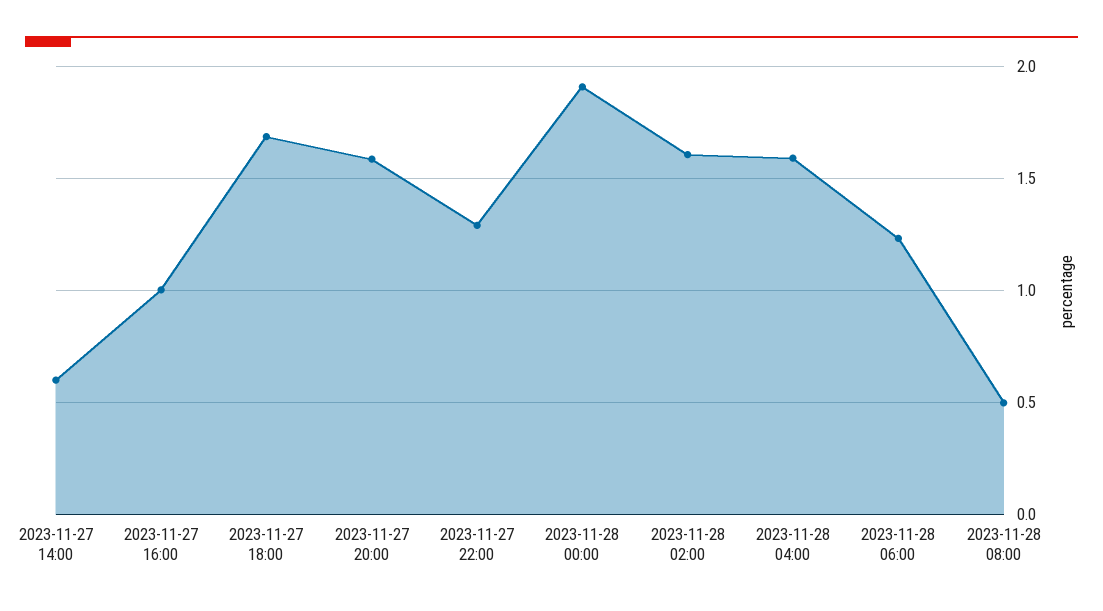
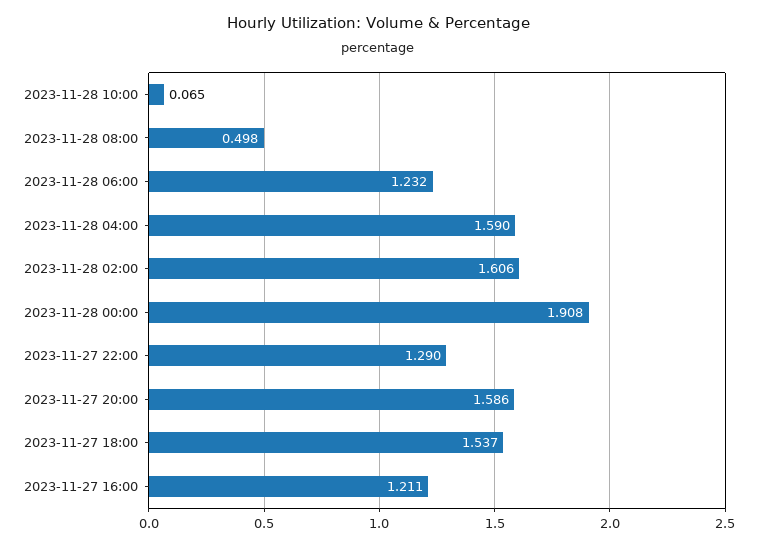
2023-11-27 14:00: 0.6 -> none
2023-11-27 16:00: 1 -> 1.211
2023-11-27 18:00: 1.7 -> 1.537
2023-11-28 10:00: none -> 0.065

